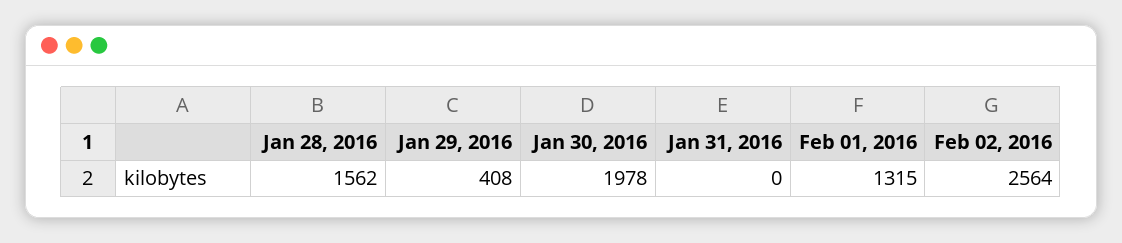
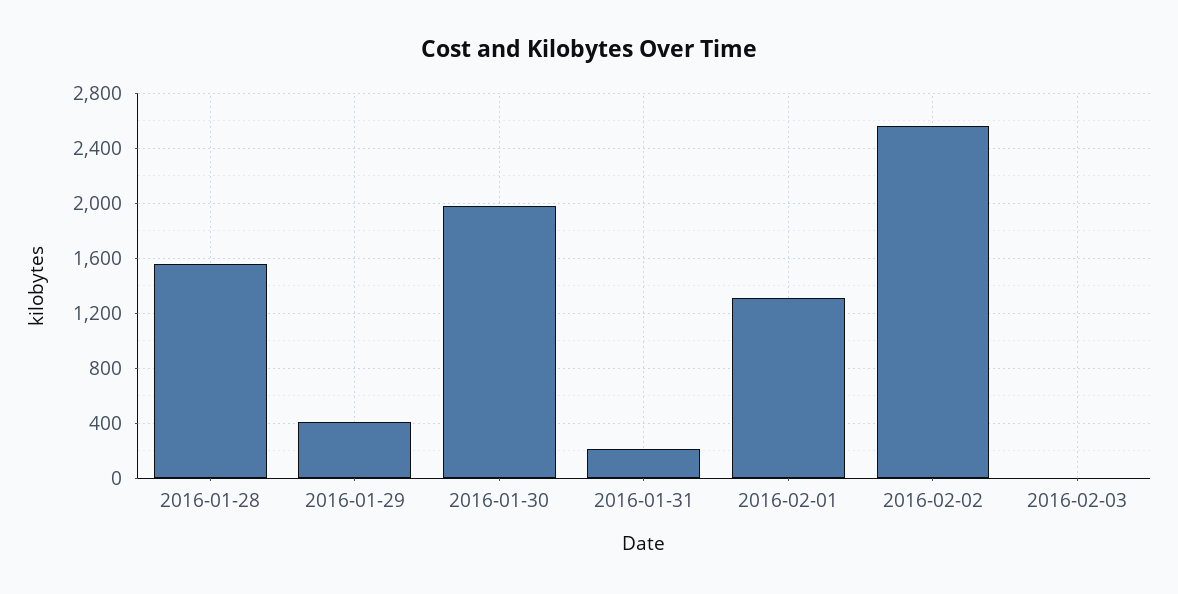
Jan 31, 2016: 0 -> 200
2016-02-03: none -> 0

